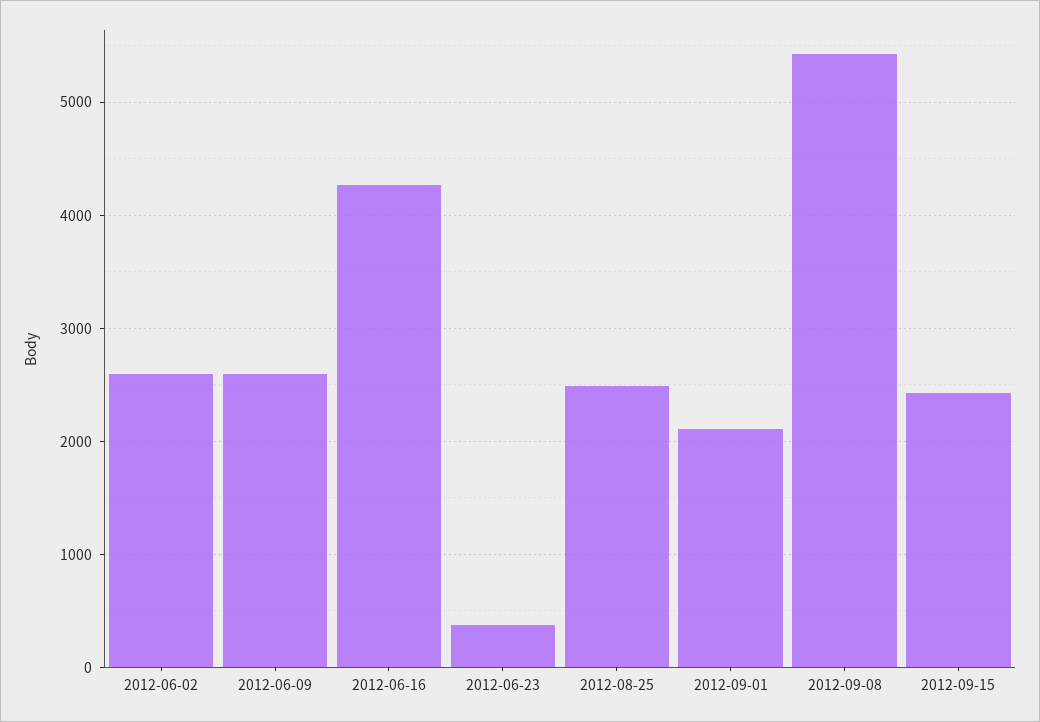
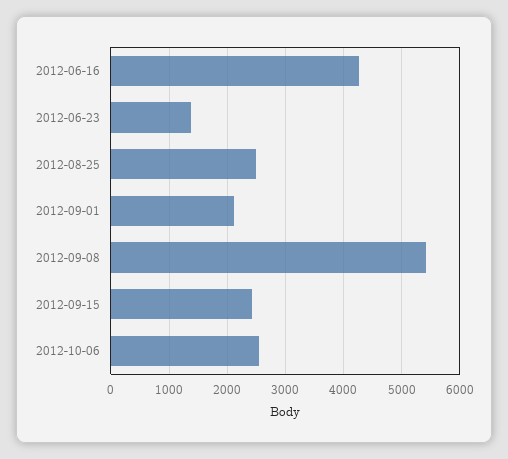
2012-06-02: 2600 -> none
2012-06-09: 2600 -> none
2012-06-23: 400 -> 1400
2012-10-06: none -> 2600

